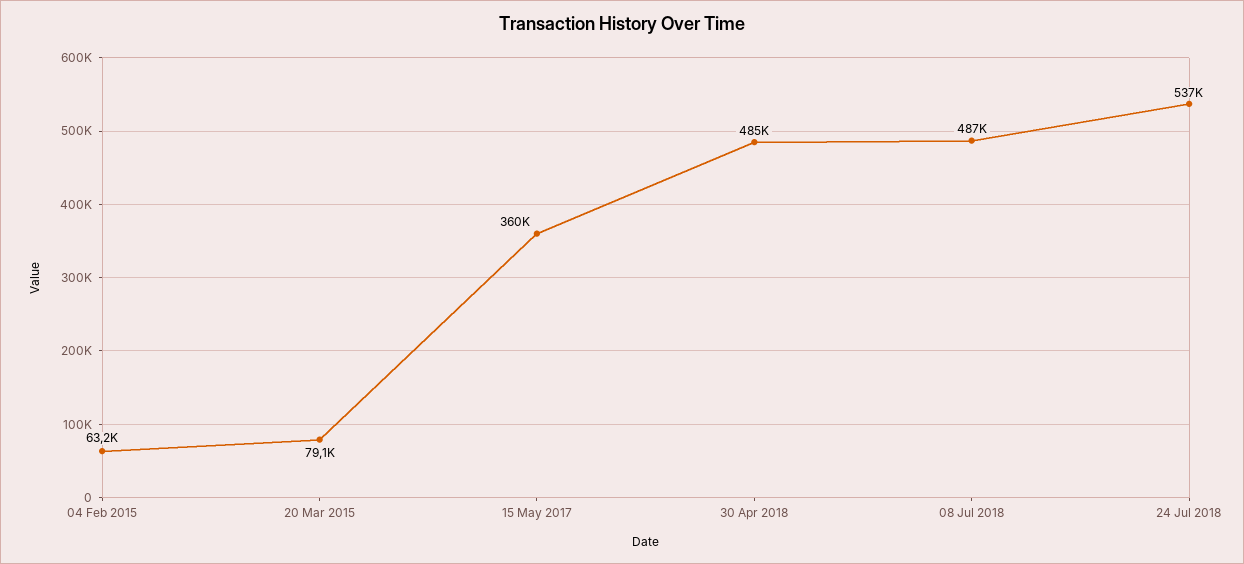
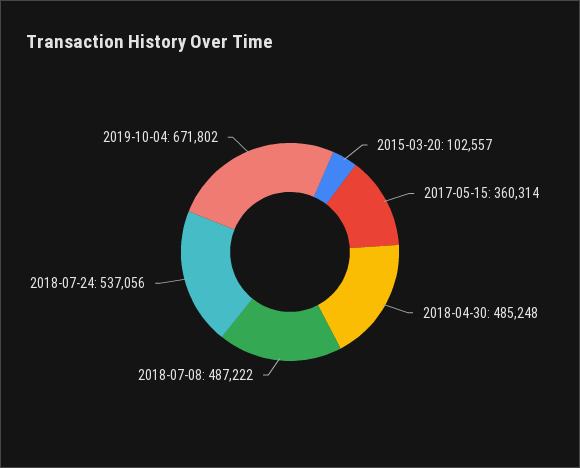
04 Feb 2015: 63200 -> none
20 Mar 2015: 79100 -> 102557
2019-10-04: none -> 671802

